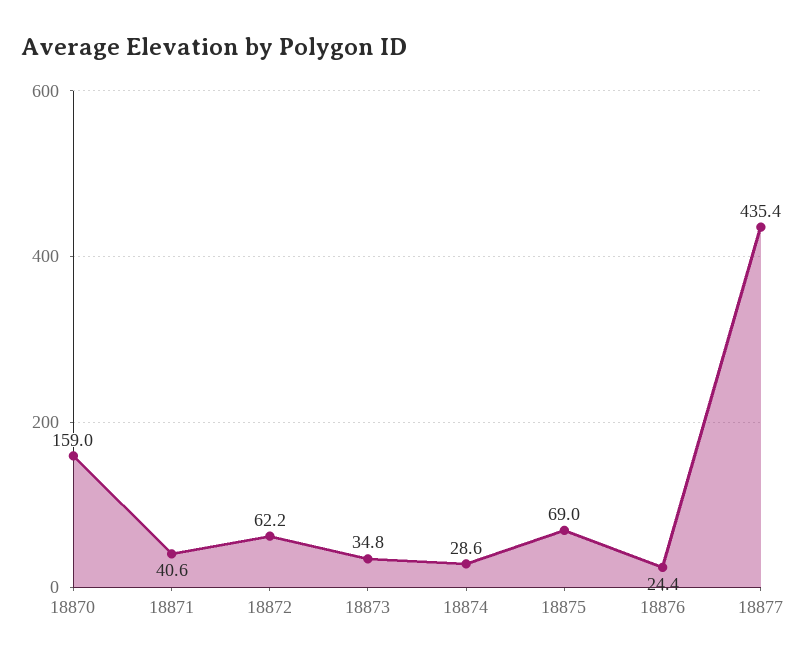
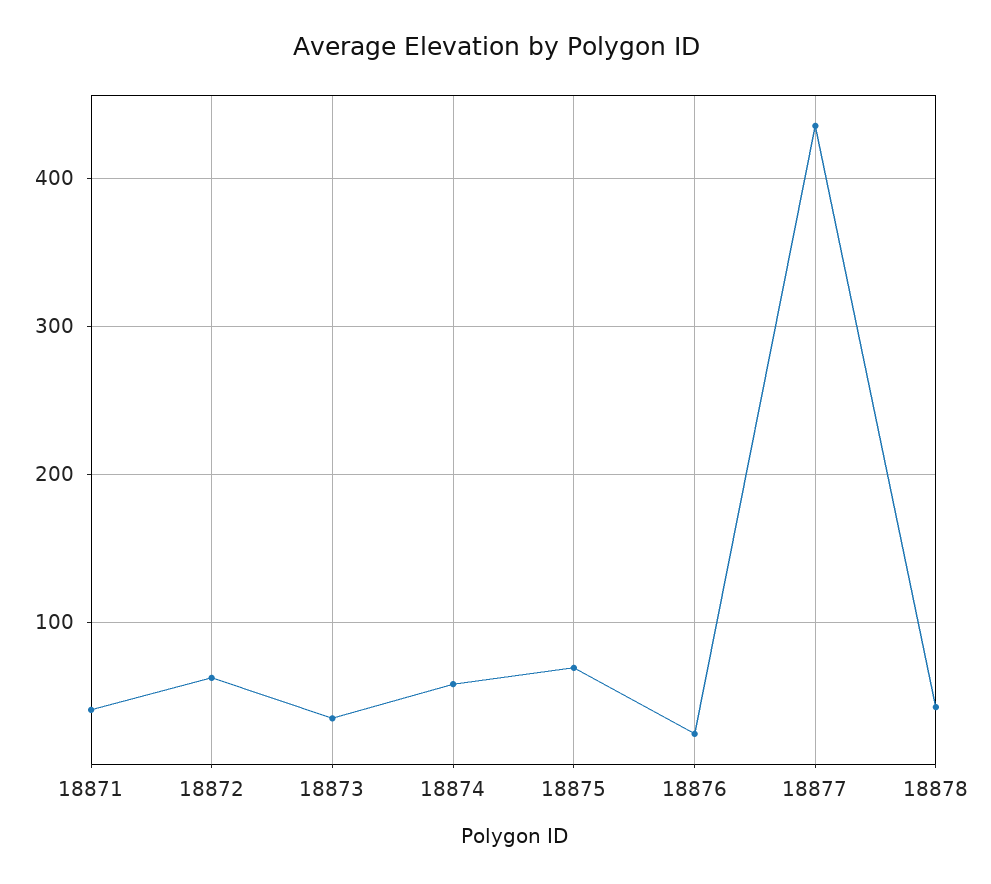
18870: 159 -> none
18874: 28.6 -> 60
18878: none -> 40

